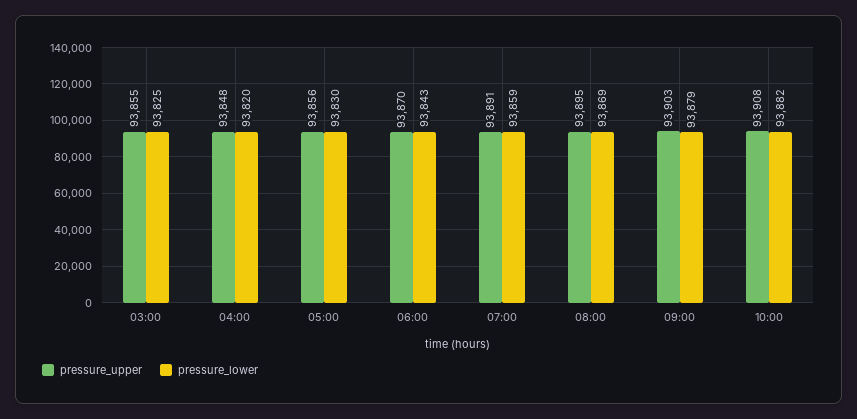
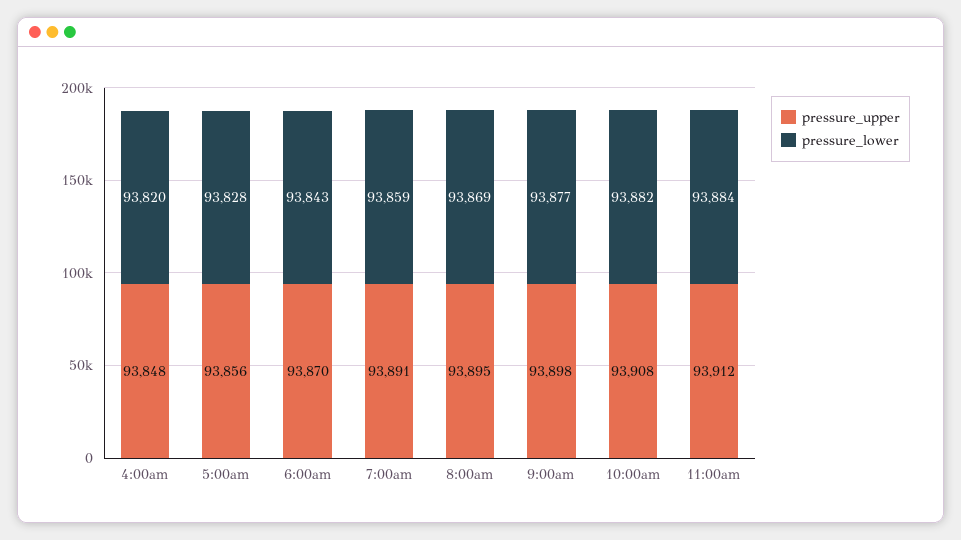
pressure_upper, 03:00: 93855 -> none
pressure_lower, 03:00: 93825 -> none
pressure_lower, 05:00: 93830 -> 93828
pressure_upper, 09:00: 93903 -> 93898
pressure_lower, 09:00: 93879 -> 93877
pressure_upper, 11:00am: none -> 93912
pressure_lower, 11:00am: none -> 93884

